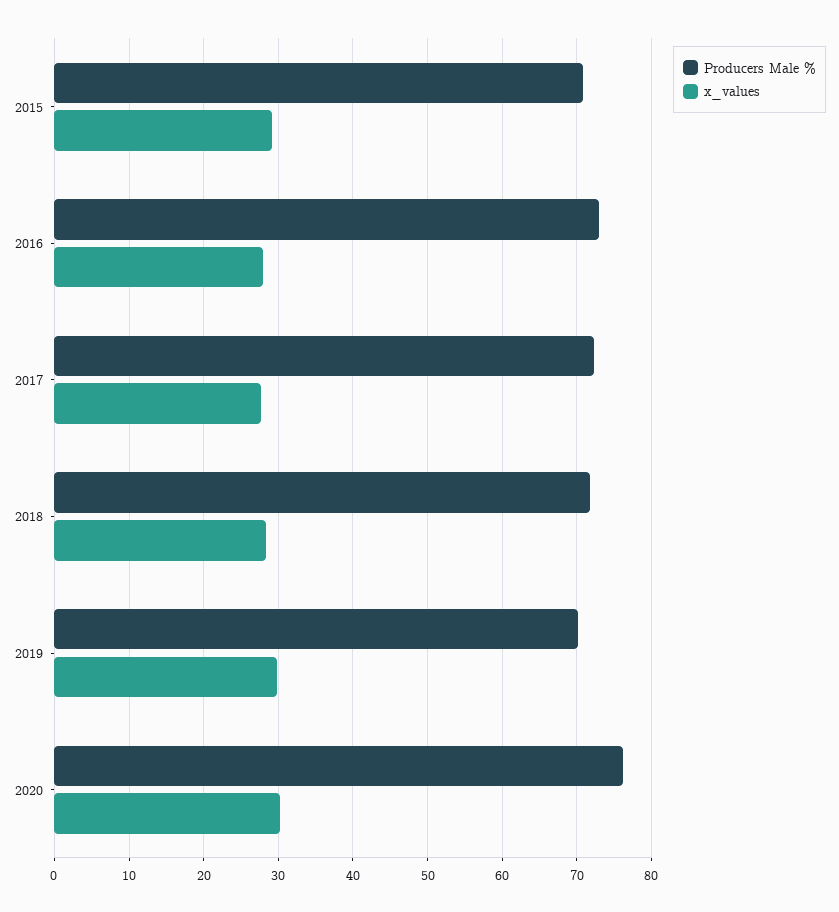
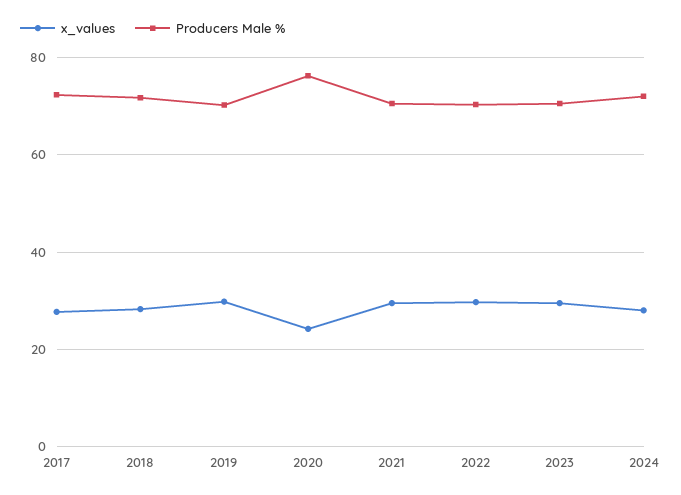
Producers Male %, 2015: 71 -> none
x_values, 2015: 29 -> none
Producers Male %, 2016: 73 -> none
x_values, 2016: 28 -> none
x_values, 2020: 30 -> 24
x_values, 2021: none -> 30
Producers Male %, 2021: none -> 70
x_values, 2022: none -> 30
Producers Male %, 2022: none -> 70
x_values, 2023: none -> 30
Producers Male %, 2023: none -> 70
x_values, 2024: none -> 28
Producers Male %, 2024: none -> 72

